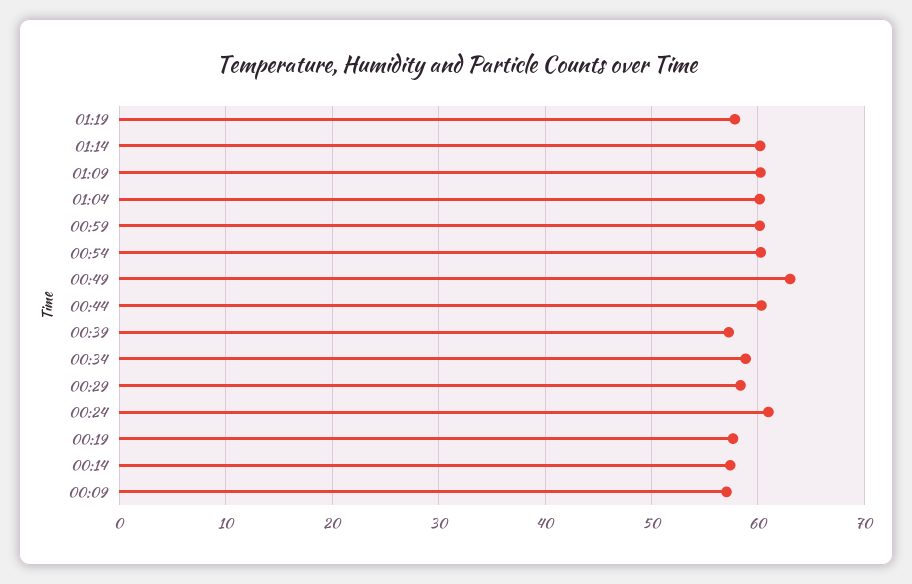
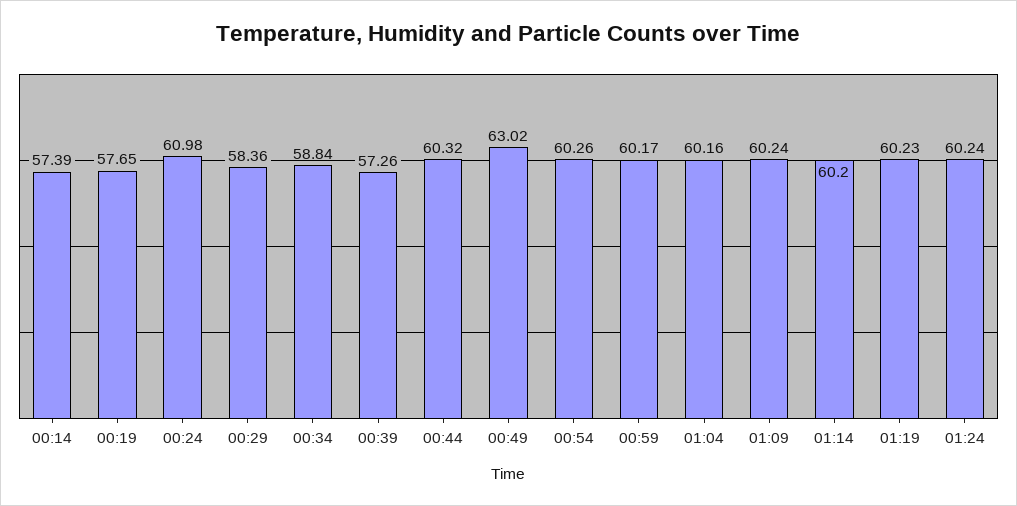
01:19: 58 -> 60.23
00:09: 57 -> none
01:24: none -> 60.24

